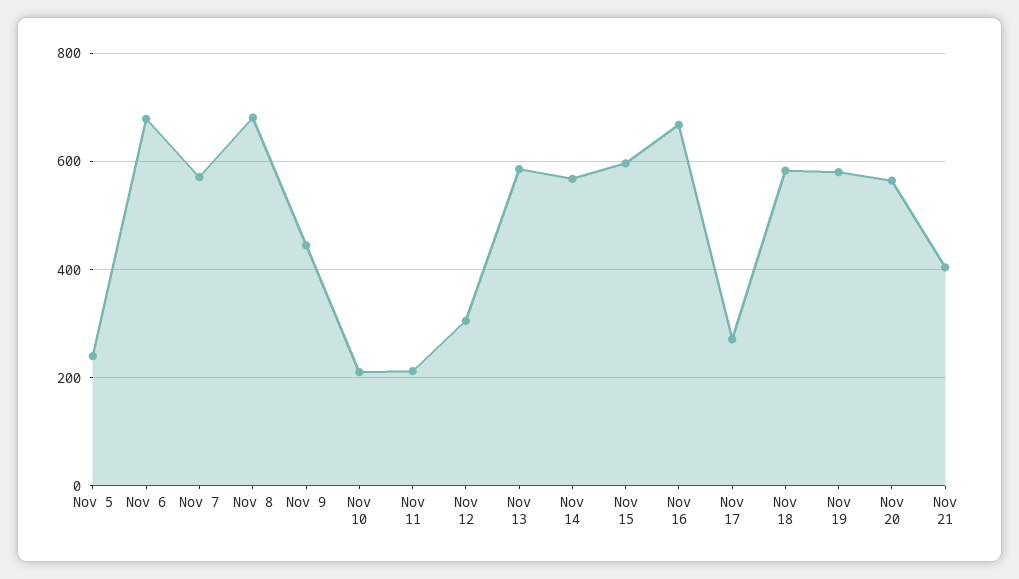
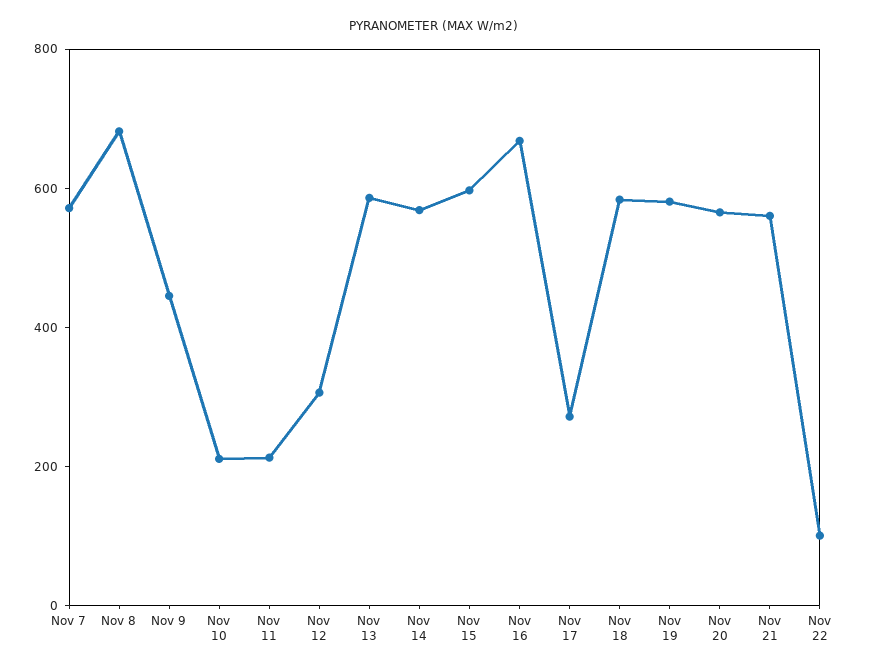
Nov 5: 240 -> none
Nov 6: 680 -> none
Nov 21: 400 -> 550
Nov 22: none -> 100

